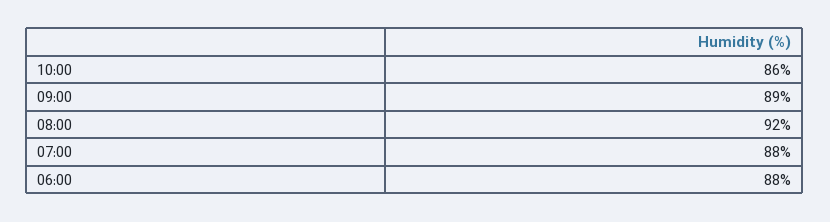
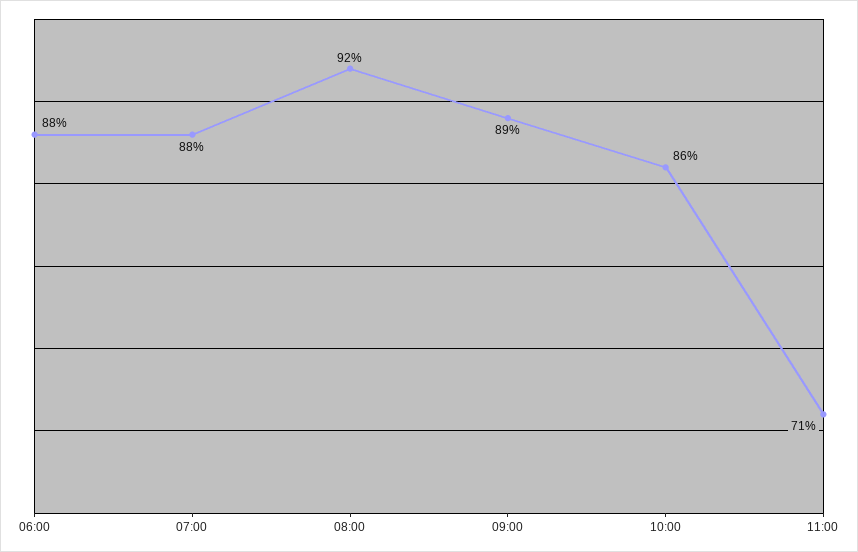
11:00: none -> 71

